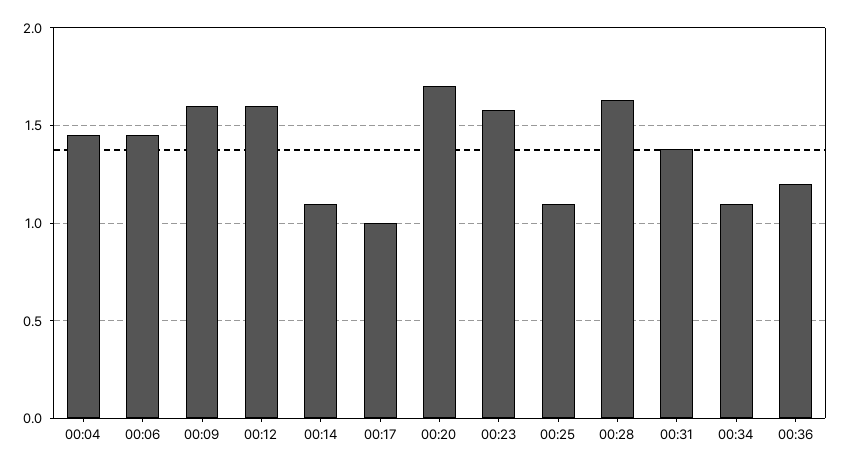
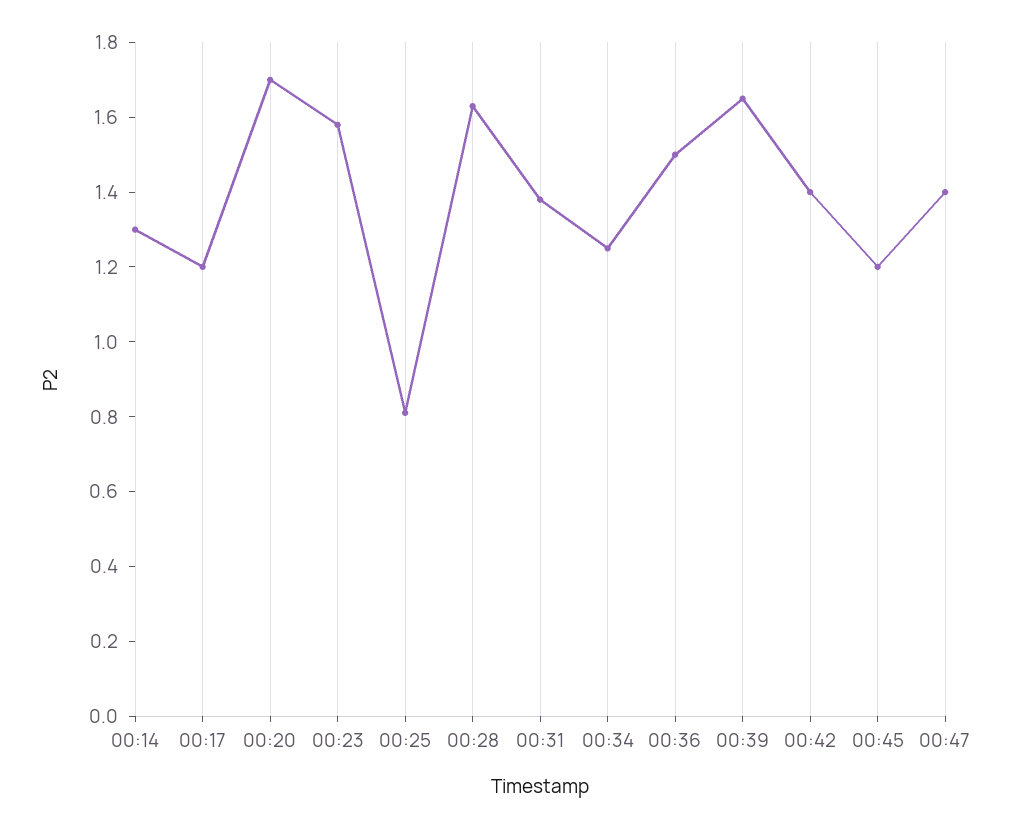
00:04: 1.45 -> none
00:06: 1.45 -> none
00:09: 1.6 -> none
00:12: 1.6 -> none
00:14: 1.1 -> 1.3
00:17: 1 -> 1.2
00:25: 1.1 -> 0.8
00:34: 1.1 -> 1.25
00:36: 1.2 -> 1.5
00:39: none -> 1.65
00:42: none -> 1.4
00:45: none -> 1.2
00:47: none -> 1.4

